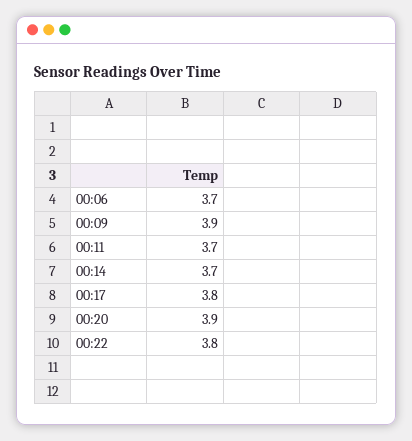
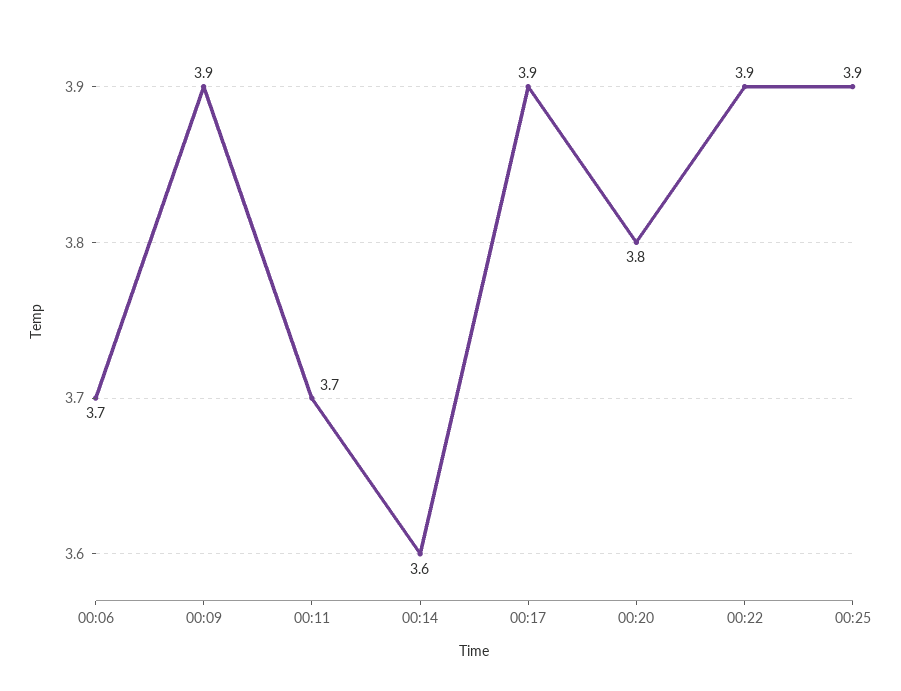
00:14: 3.7 -> 3.6
00:17: 3.8 -> 3.9
00:20: 3.9 -> 3.8
00:22: 3.8 -> 3.9
00:25: none -> 3.9

